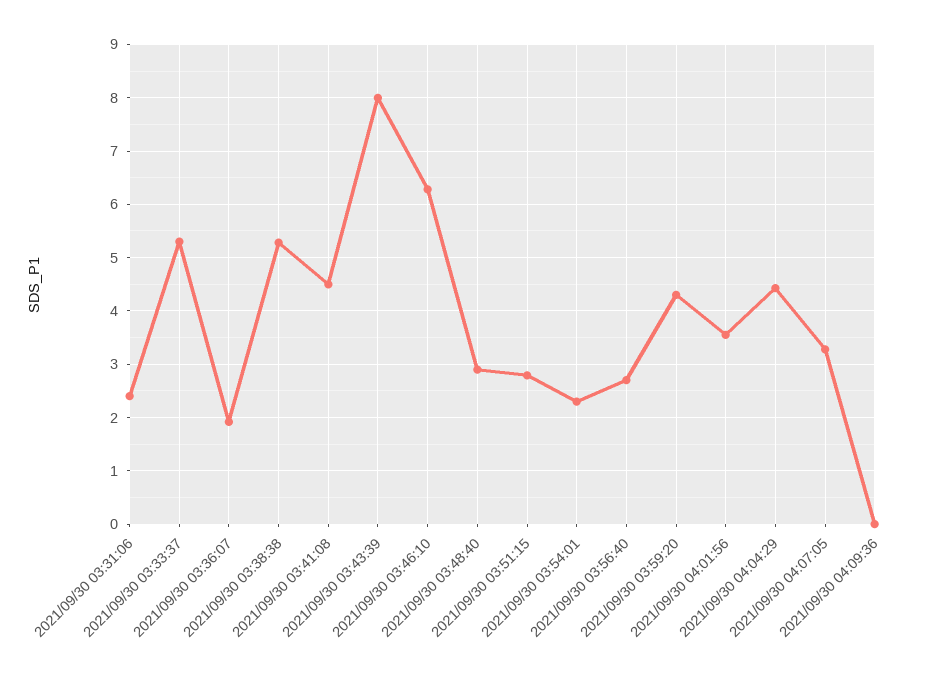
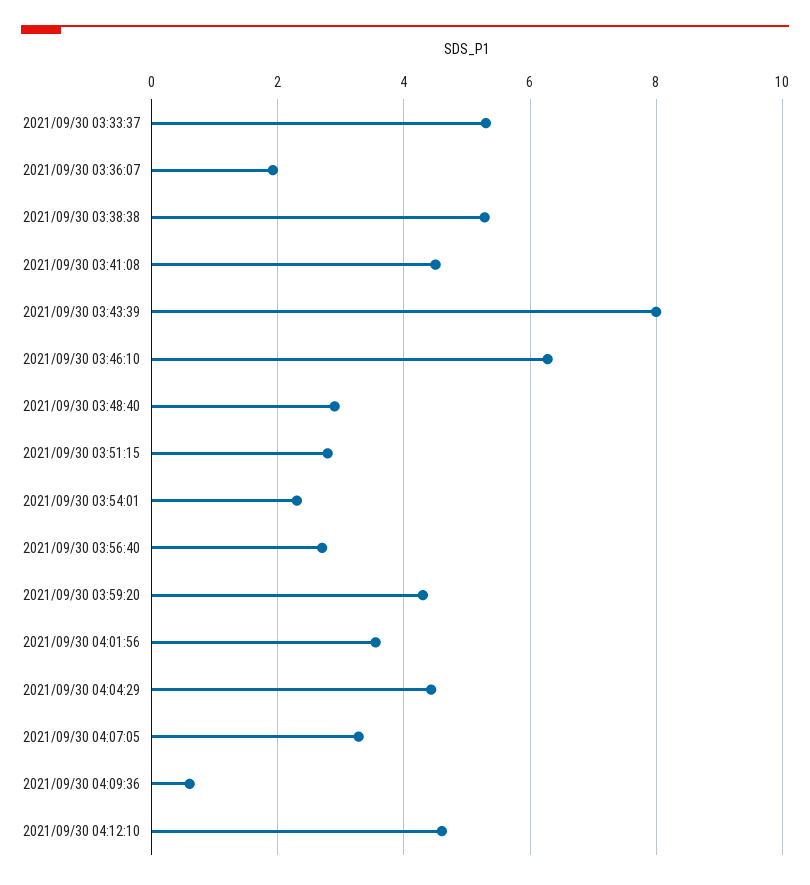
2021/09/30 03:31:06: 2.4 -> none
2021/09/30 04:09:36: 0 -> 0.6
2021/09/30 04:12:10: none -> 4.6

